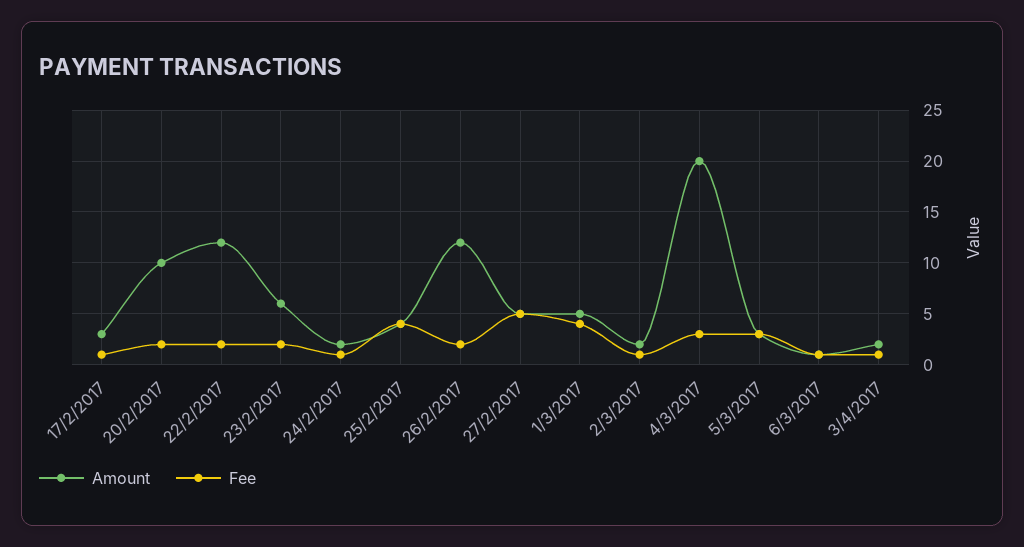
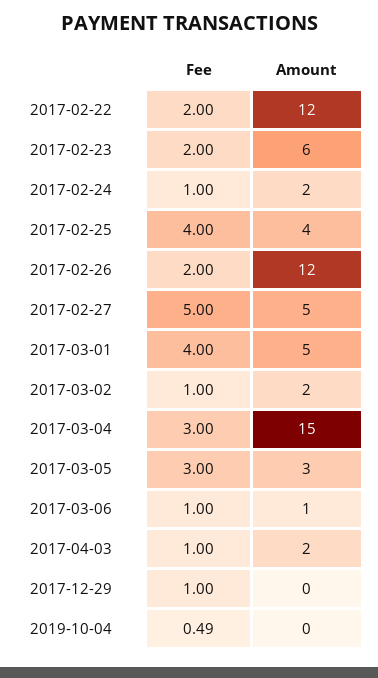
Amount, 17/2/2017: 3 -> none
Fee, 17/2/2017: 1 -> none
Amount, 20/2/2017: 10 -> none
Fee, 20/2/2017: 2 -> none
Amount, 4/3/2017: 20 -> 15
Fee, 2017-12-29: none -> 1
Amount, 2017-12-29: none -> 0
Fee, 2019-10-04: none -> 0.49
Amount, 2019-10-04: none -> 0

